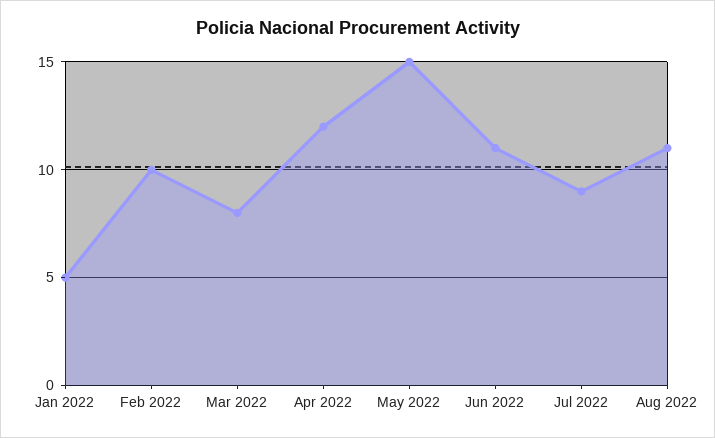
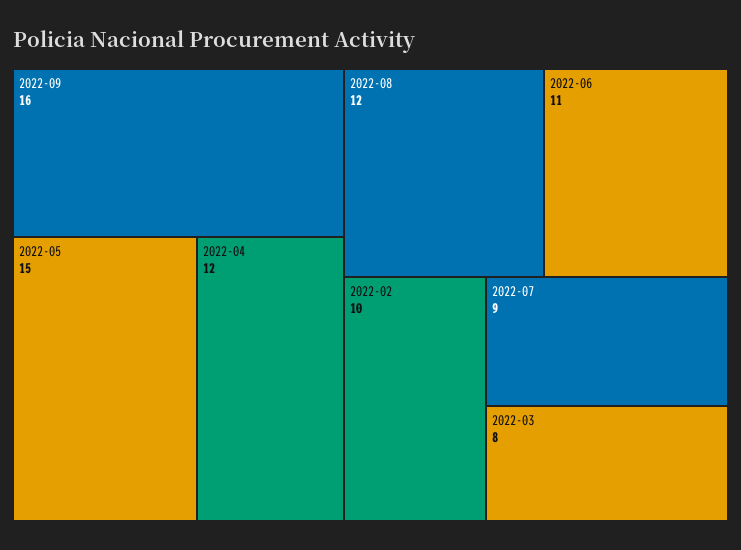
Jan 2022: 5 -> none
Aug 2022: 11 -> 12
2022-09: none -> 16

